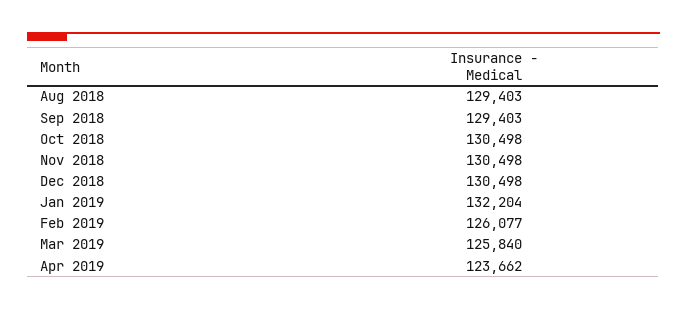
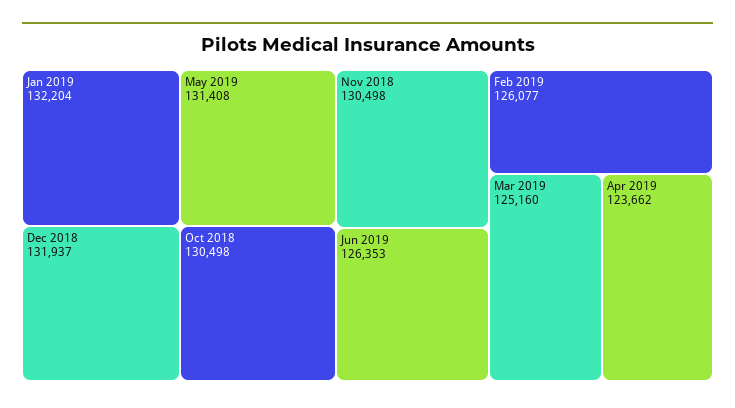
Aug 2018: 129403 -> none
Sep 2018: 129403 -> none
Dec 2018: 130498 -> 131937
Mar 2019: 125840 -> 125160
May 2019: none -> 131408
Jun 2019: none -> 126353

